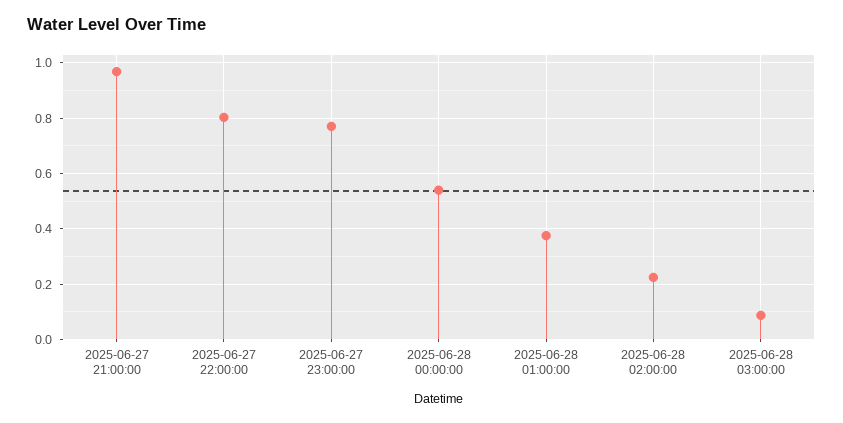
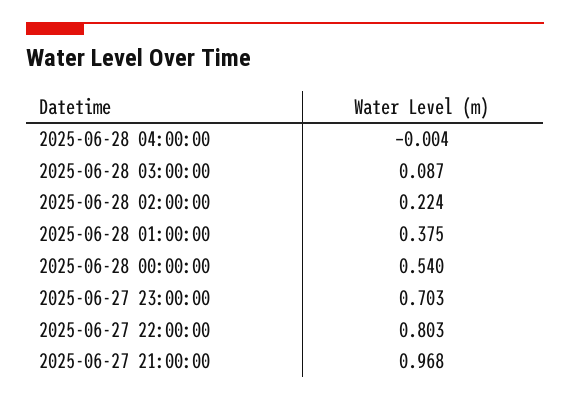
2025-06-27 23:00:00: 0.775 -> 0.703
2025-06-28 04:00:00: none -> -0.004

